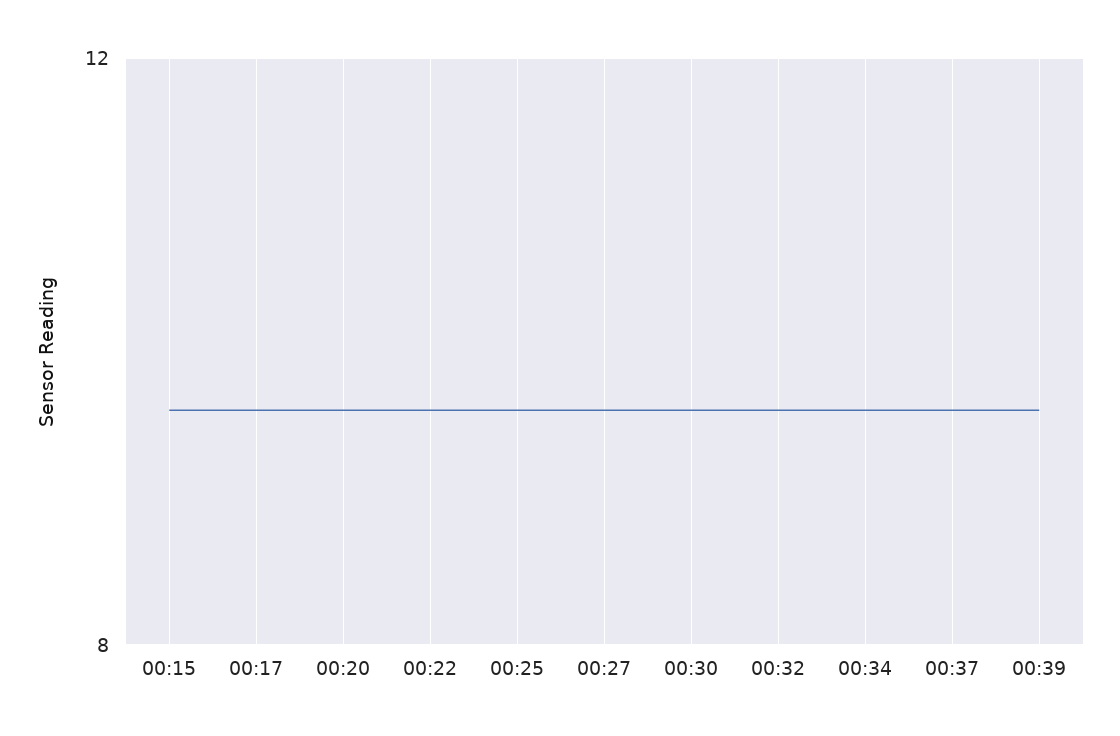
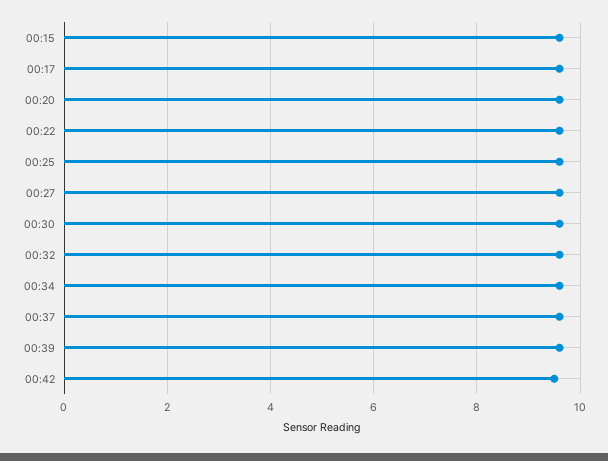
00:42: none -> 9.5

